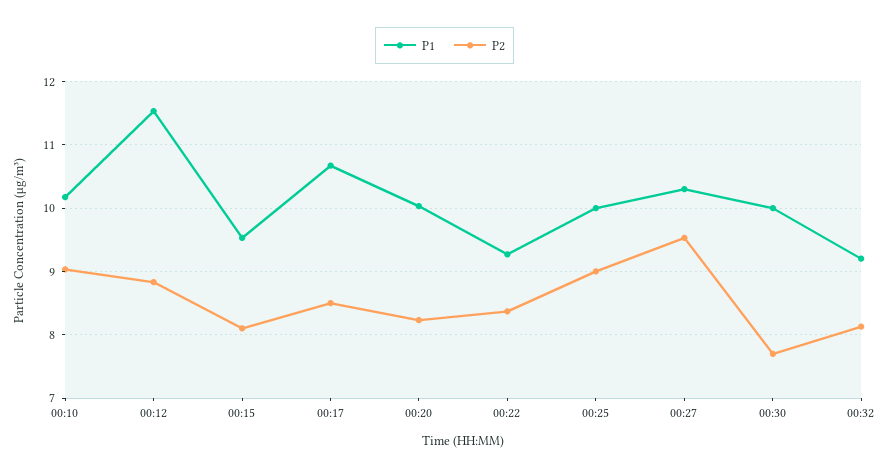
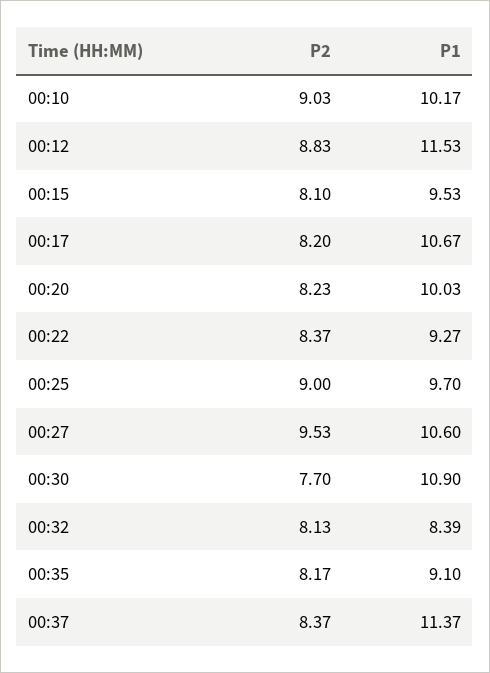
P2, 00:17: 8.5 -> 8.2
P1, 00:25: 10 -> 9.7
P1, 00:27: 10.3 -> 10.6
P1, 00:30: 10 -> 10.9
P1, 00:32: 9.2 -> 8.39
P2, 00:35: none -> 8.17
P1, 00:35: none -> 9.1
P2, 00:37: none -> 8.37
P1, 00:37: none -> 11.37

